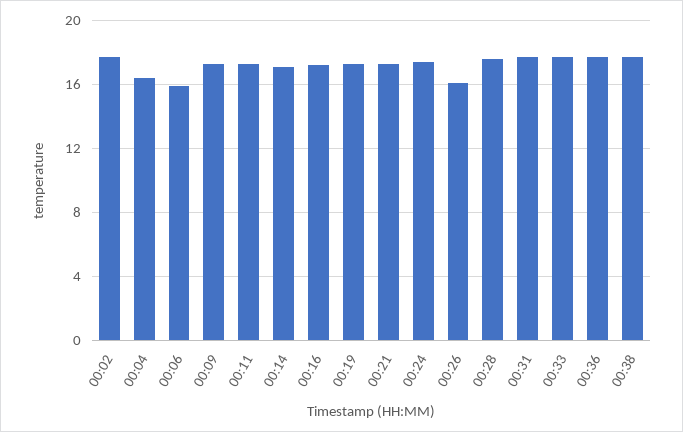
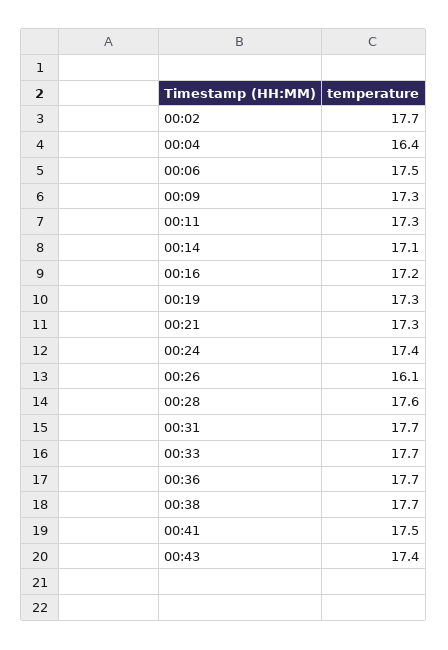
00:06: 16 -> 17.5
00:41: none -> 17.5
00:43: none -> 17.4

